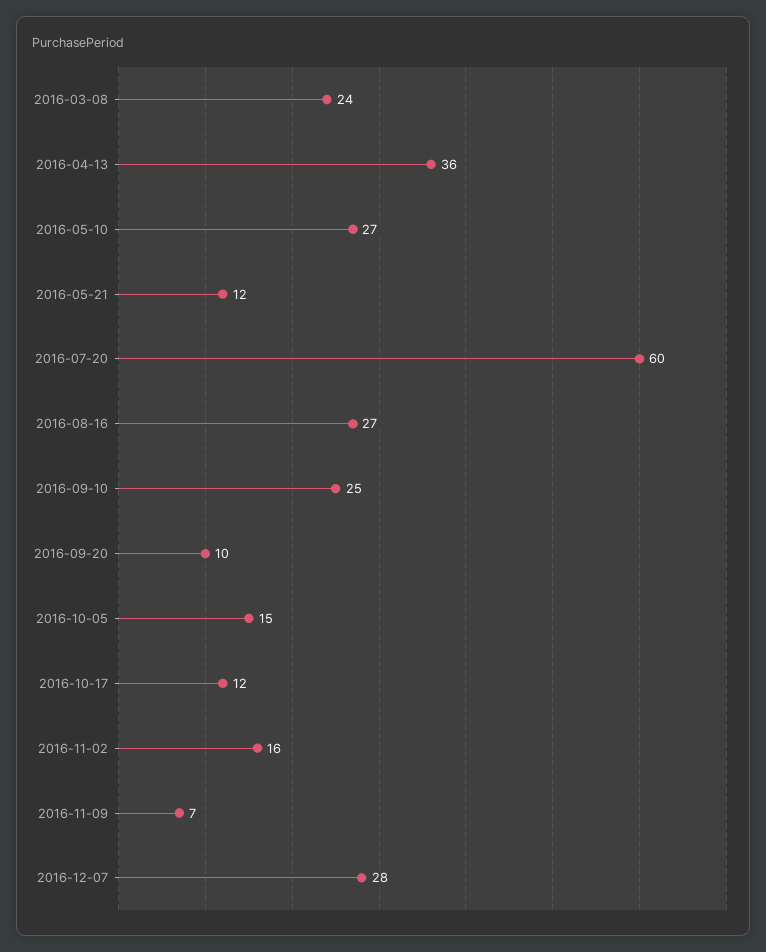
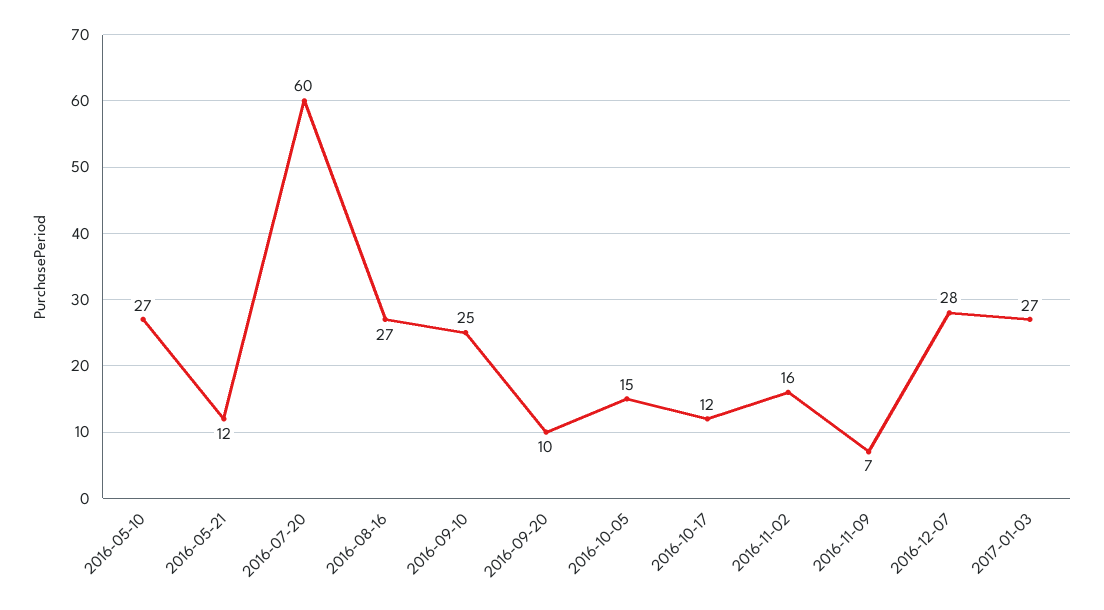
2016-03-08: 24 -> none
2016-04-13: 36 -> none
2017-01-03: none -> 27

